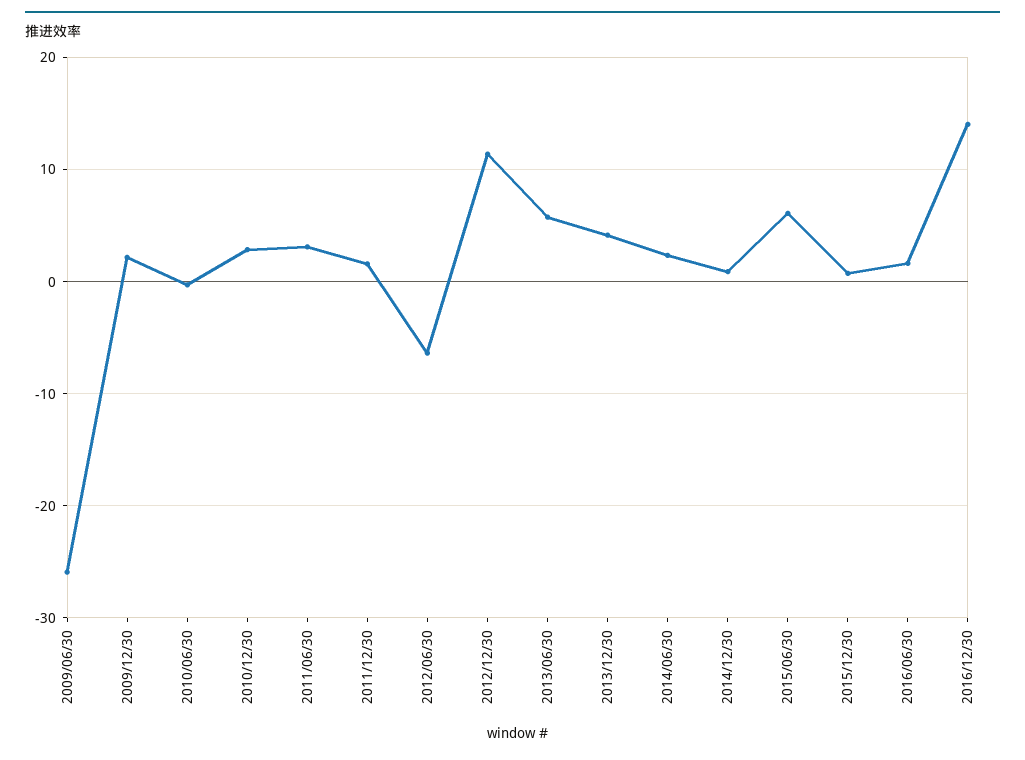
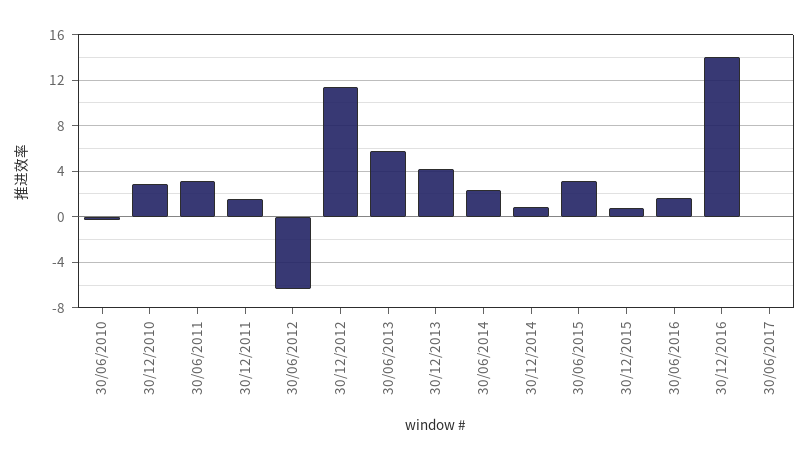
2009/06/30: -26 -> none
2009/12/30: 2 -> none
2015/06/30: 6 -> 3
30/06/2017: none -> 0

